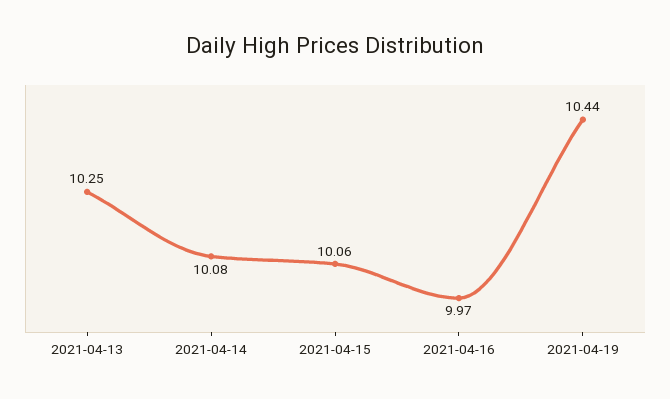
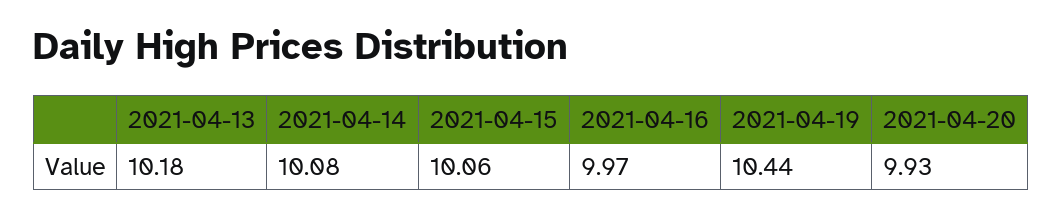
2021-04-13: 10.25 -> 10.18
2021-04-20: none -> 9.93

